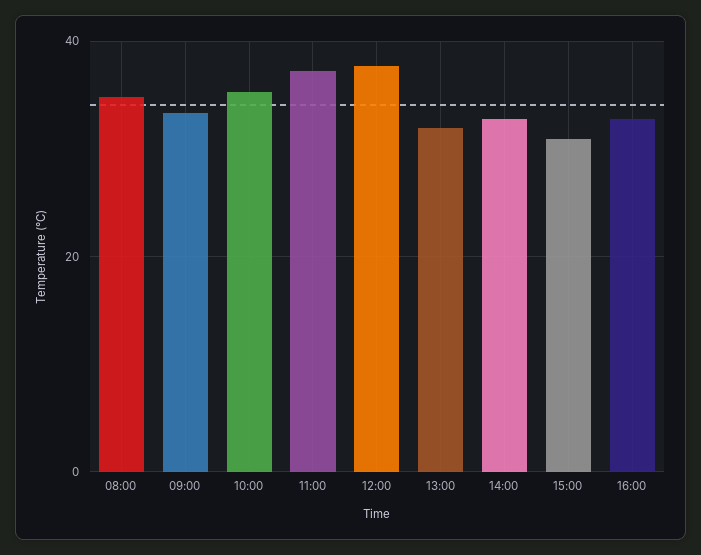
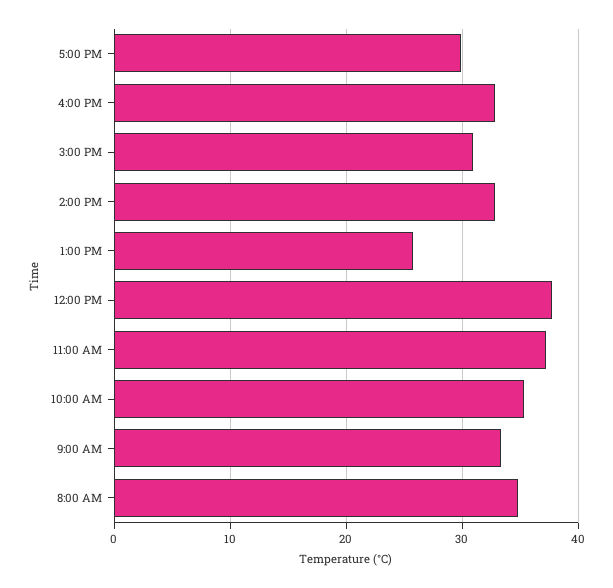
13:00: 32 -> 26
5:00 PM: none -> 30

